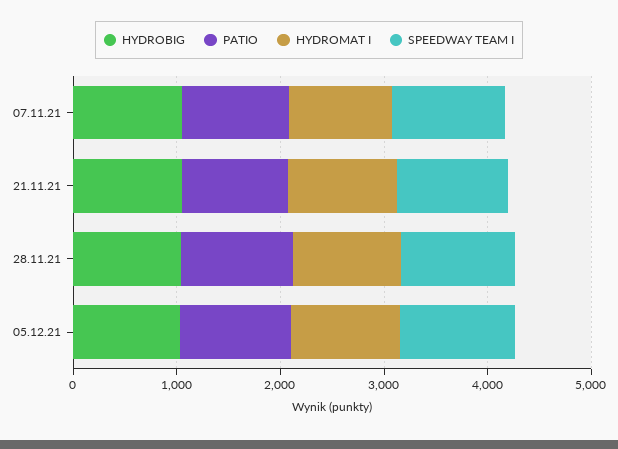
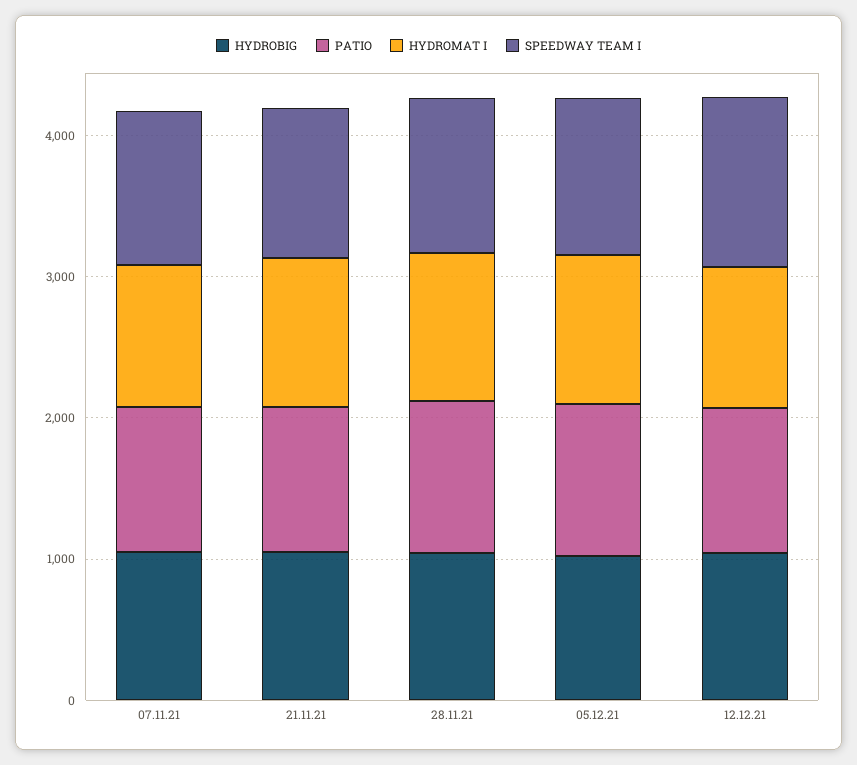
HYDROBIG, 12.12.21: none -> 1000
PATIO, 12.12.21: none -> 1000
HYDROMAT I, 12.12.21: none -> 1000
SPEEDWAY TEAM I, 12.12.21: none -> 1200

